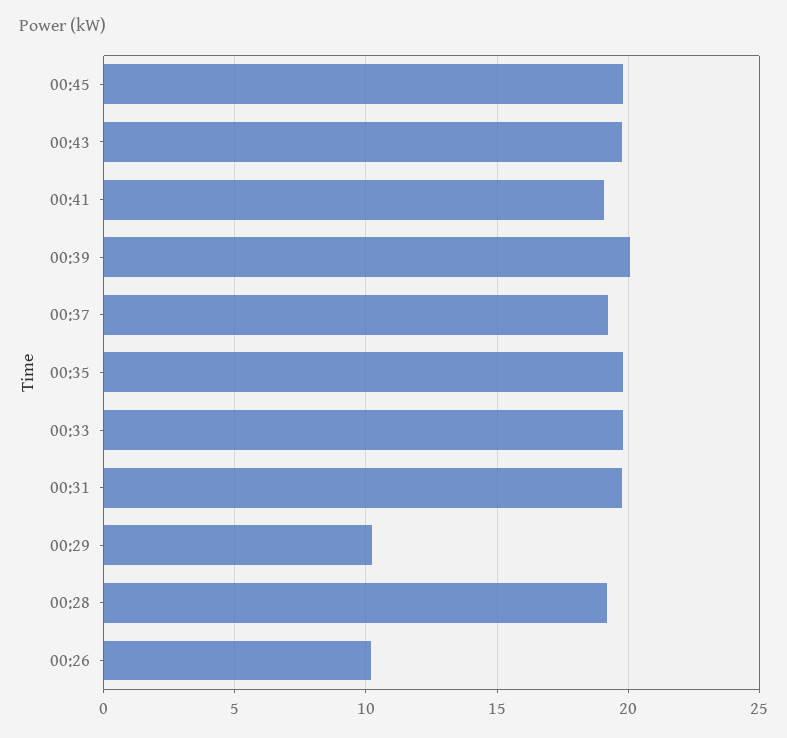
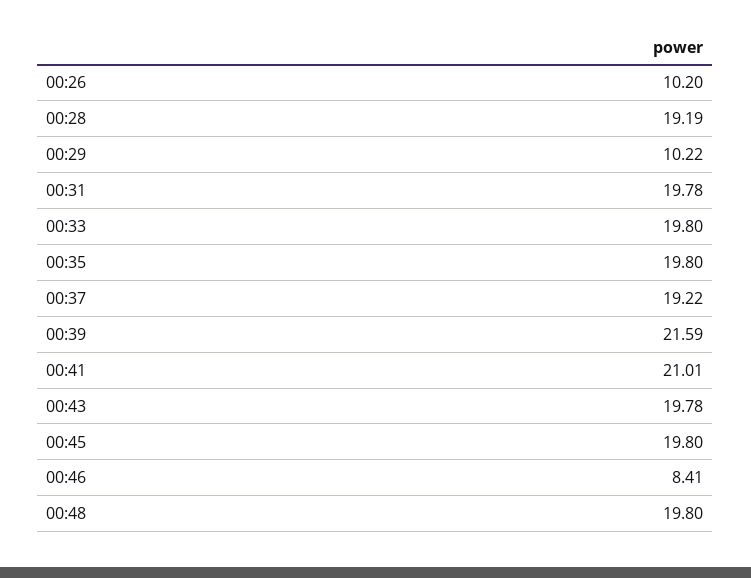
00:41: 19 -> 21.01
00:39: 20 -> 21.59
00:46: none -> 8.41
00:48: none -> 19.8

